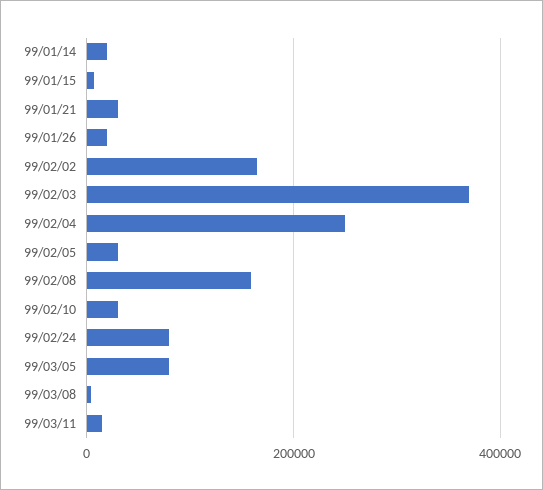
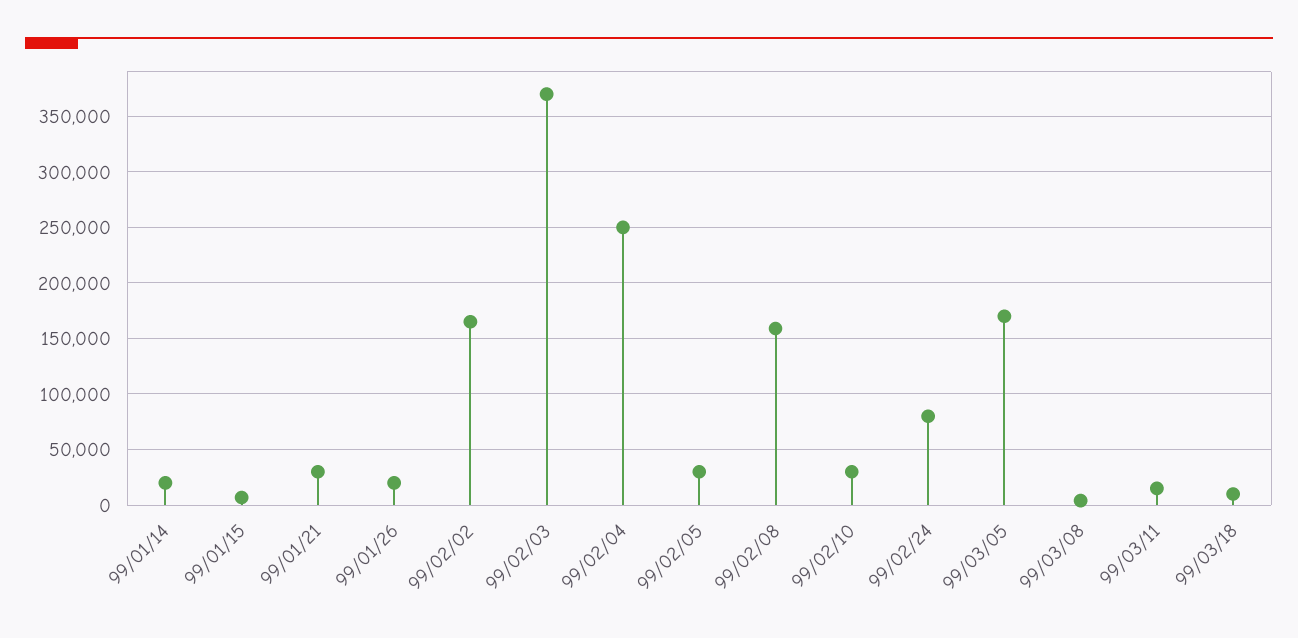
99/03/05: 80000 -> 170000
99/03/18: none -> 10000

